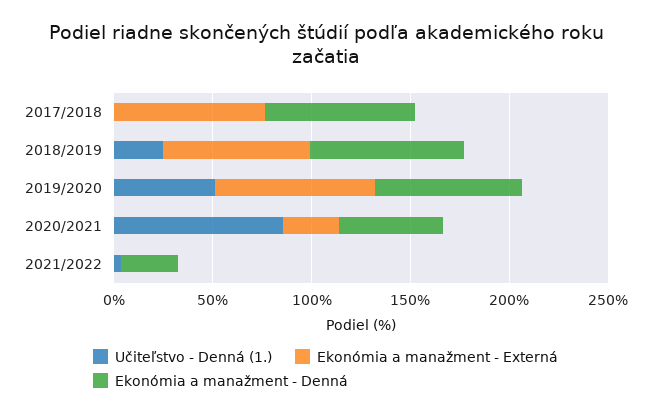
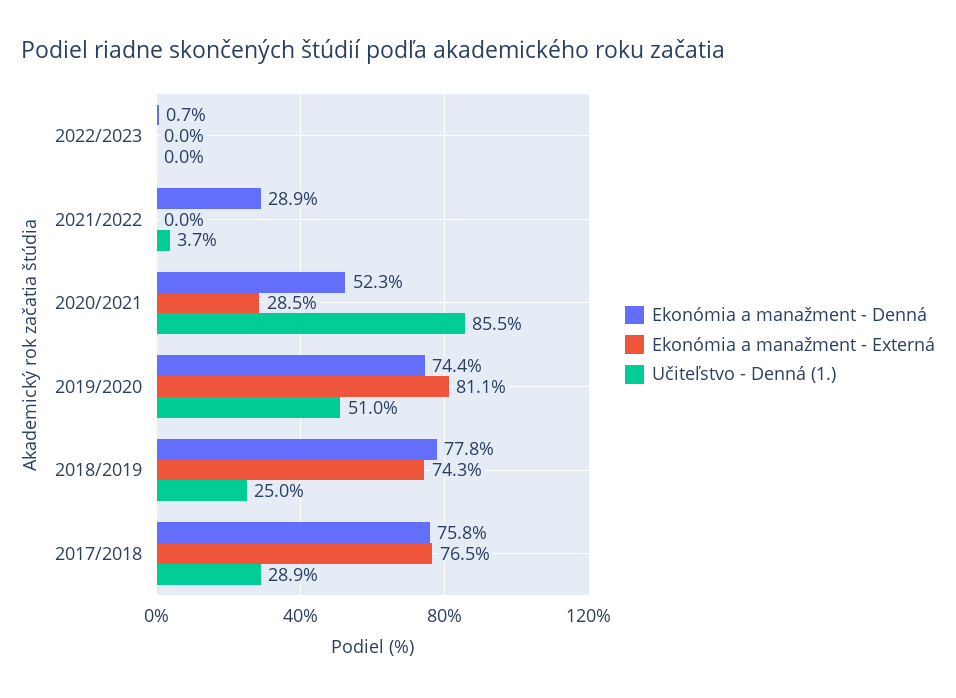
Učiteľstvo - Denná (1.), 2017/2018: 0 -> 28.9
Ekonómia a manažment - Denná, 2022/2023: none -> 0.7
Ekonómia a manažment - Externá, 2022/2023: none -> 0
Učiteľstvo - Denná (1.), 2022/2023: none -> 0

